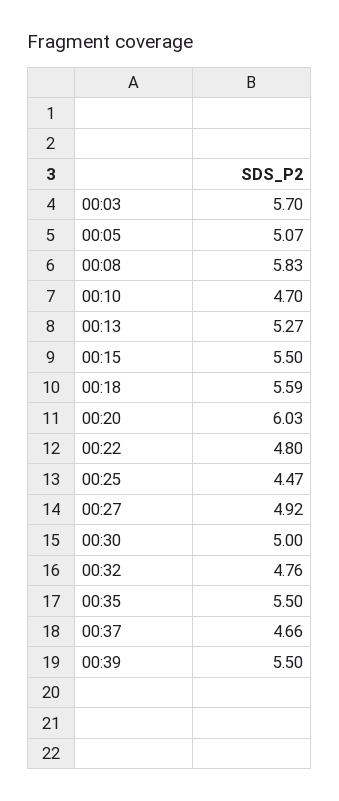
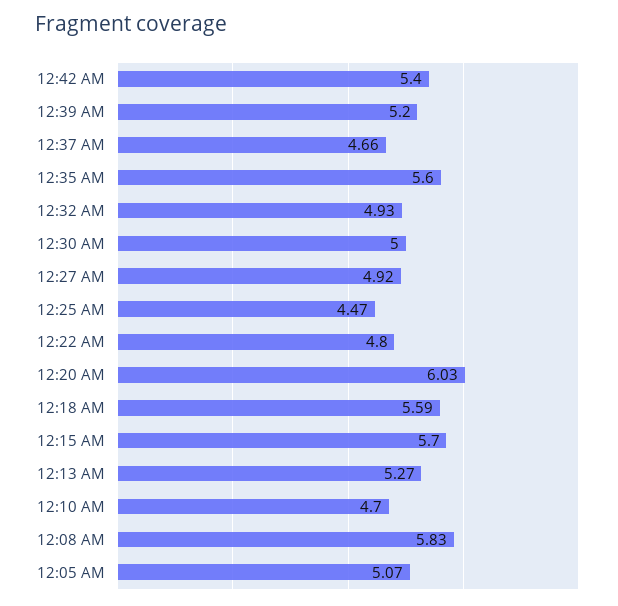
00:03: 5.7 -> none
00:15: 5.5 -> 5.7
00:32: 4.76 -> 4.93
00:35: 5.5 -> 5.6
00:39: 5.5 -> 5.2
12:42 AM: none -> 5.4

